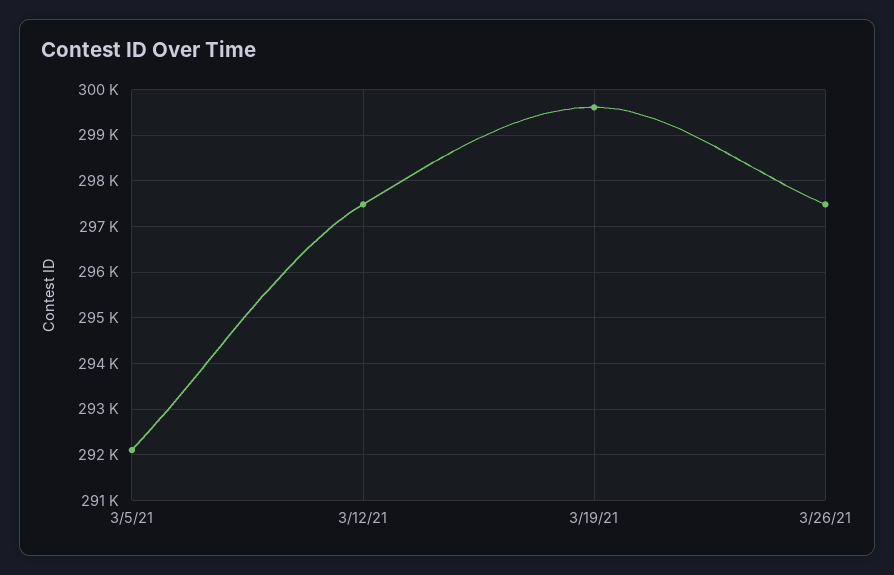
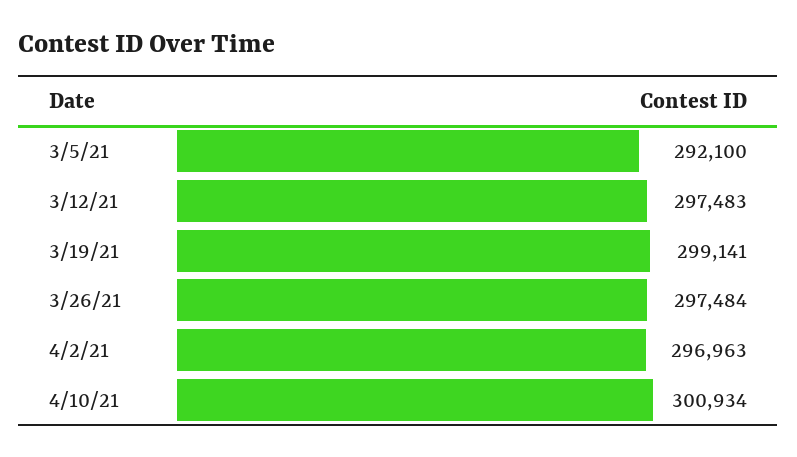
3/19/21: 299600 -> 299141
4/2/21: none -> 296963
4/10/21: none -> 300934

